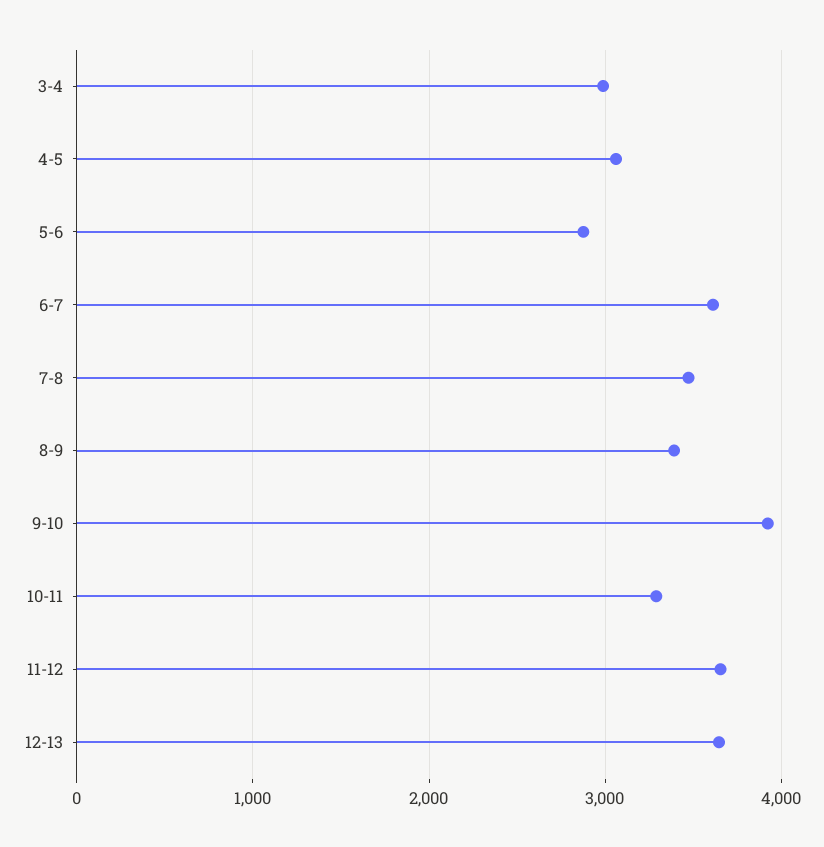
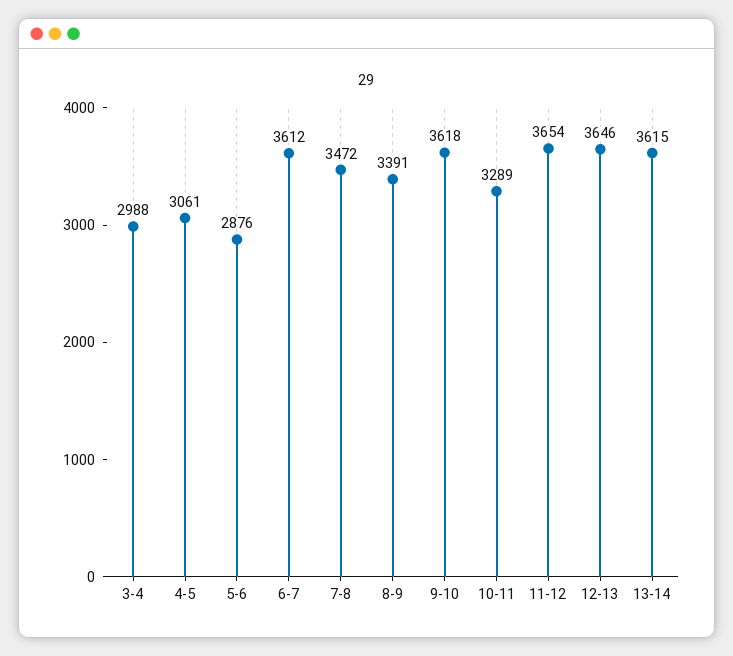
9-10: 3900 -> 3618
13-14: none -> 3615

